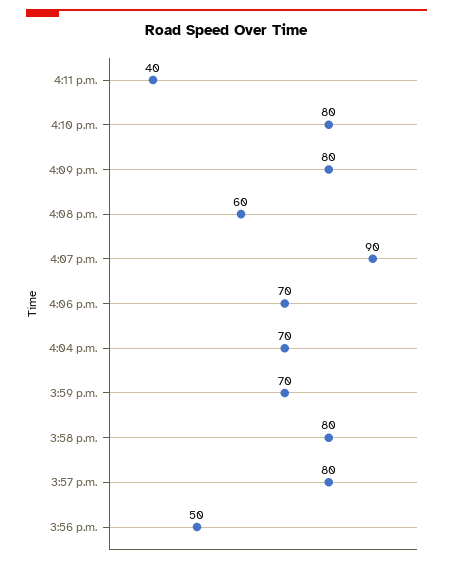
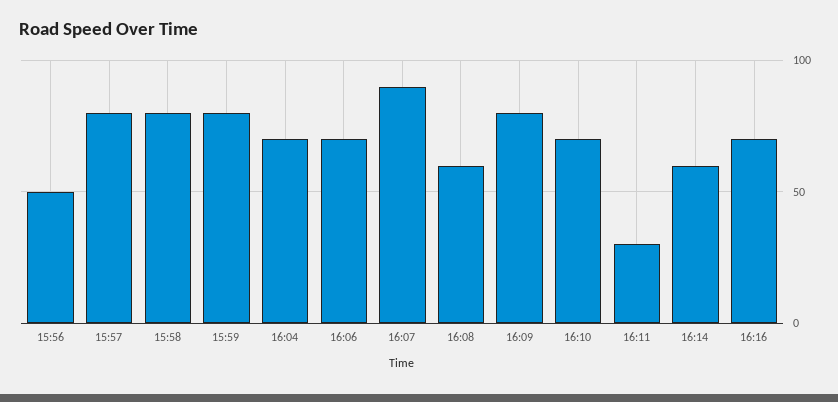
4:11 p.m.: 40 -> 30
4:10 p.m.: 80 -> 70
3:59 p.m.: 70 -> 80
16:14: none -> 60
16:16: none -> 70

